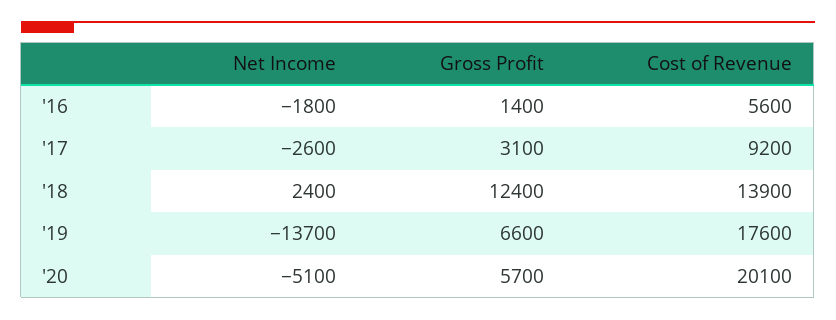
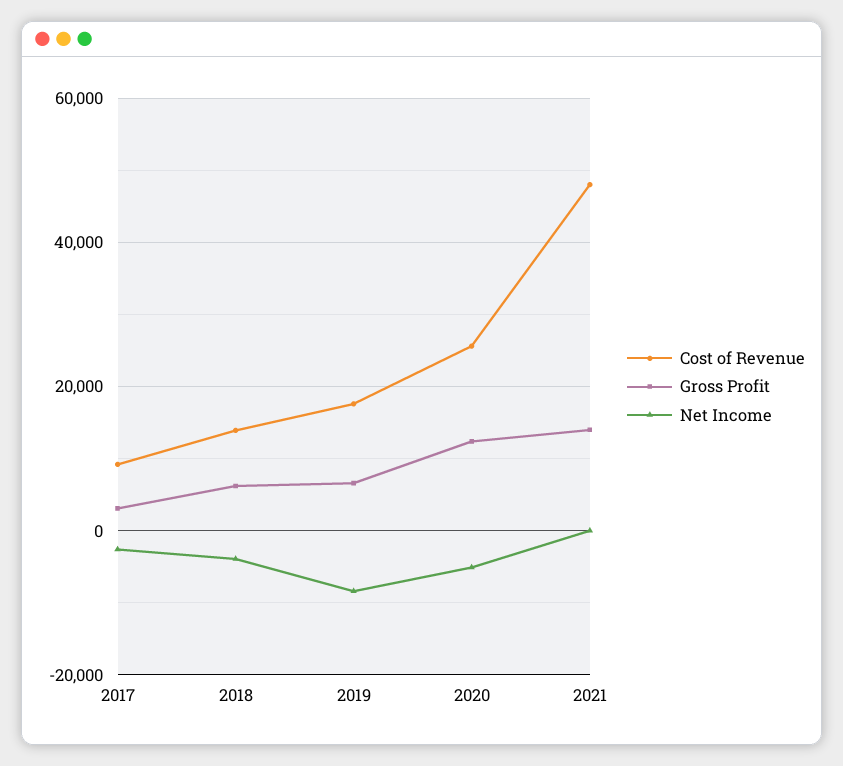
Net Income, '16: -1800 -> none
Gross Profit, '16: 1400 -> none
Cost of Revenue, '16: 5600 -> none
Net Income, '18: 2400 -> -4000
Gross Profit, '18: 12400 -> 6000
Net Income, '19: -13700 -> -8000
Gross Profit, '20: 5700 -> 12000
Cost of Revenue, '20: 20100 -> 26000
Cost of Revenue, 2021: none -> 48000
Gross Profit, 2021: none -> 14000
Net Income, 2021: none -> 0

